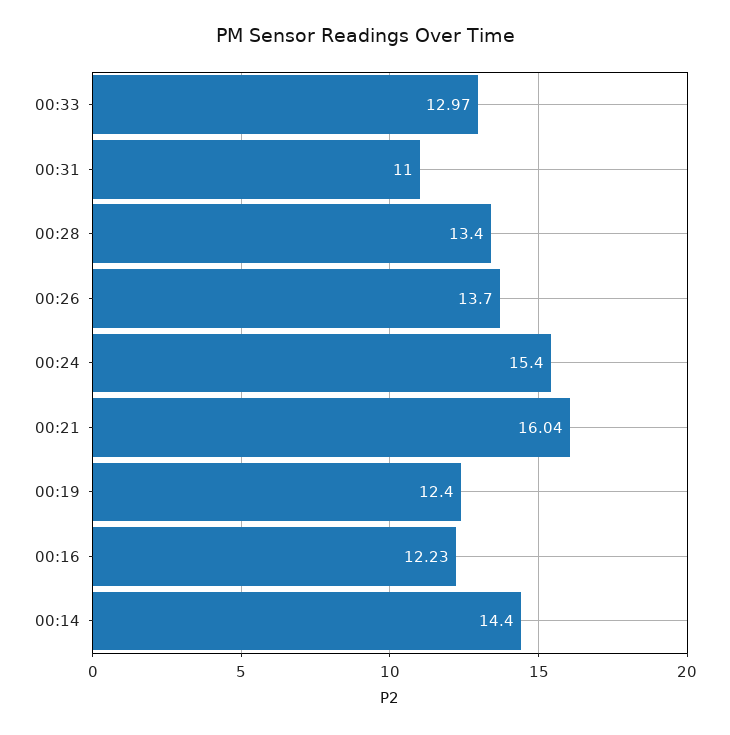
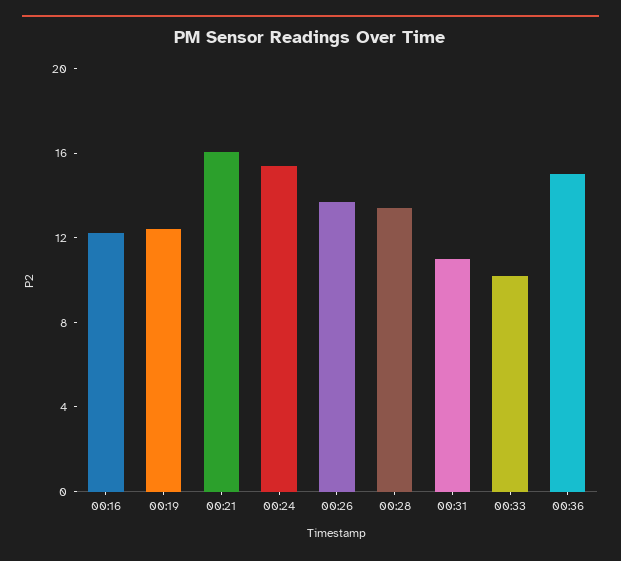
00:33: 12.97 -> 10
00:14: 14.4 -> none
00:36: none -> 15

